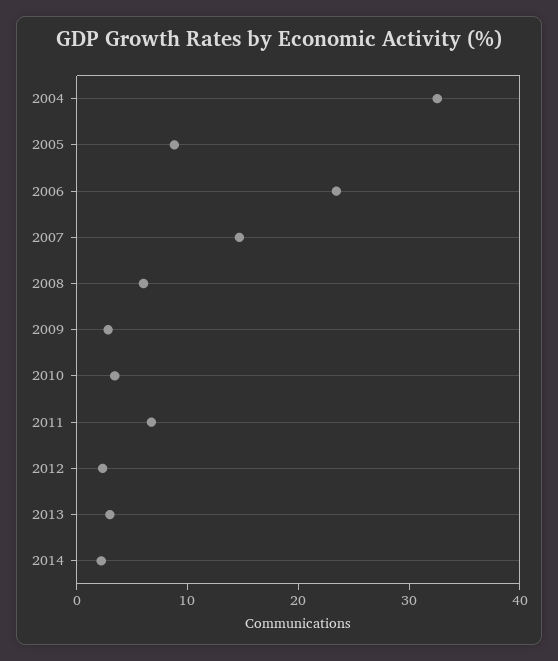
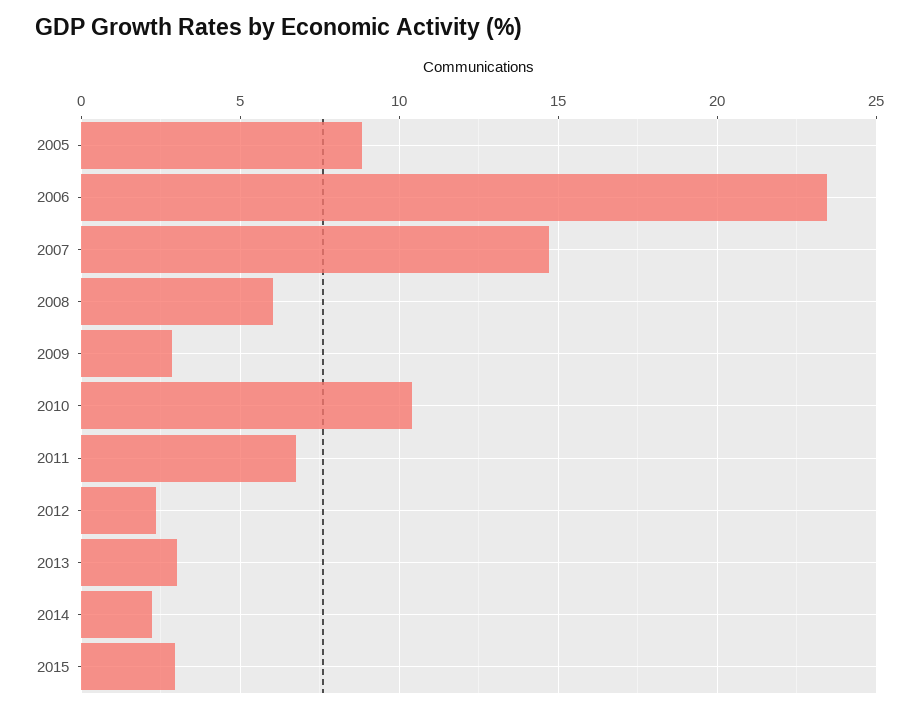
2004: 32 -> none
2010: 4 -> 10.5
2015: none -> 3

